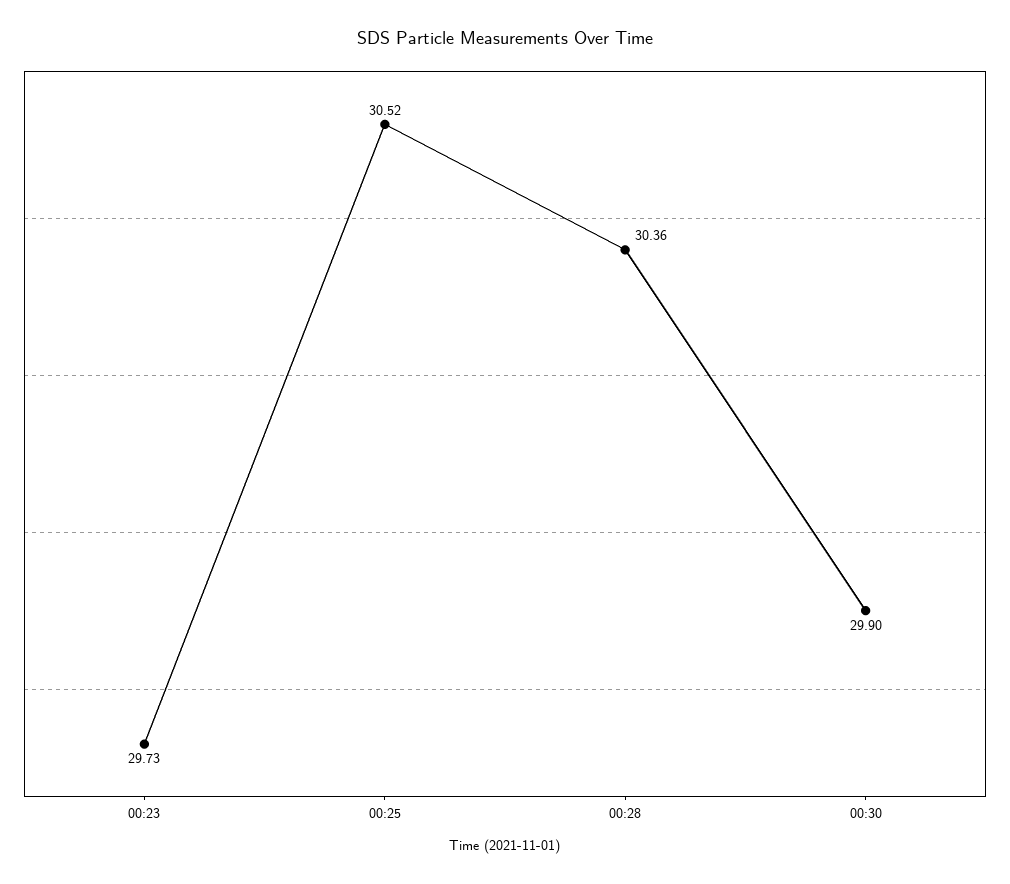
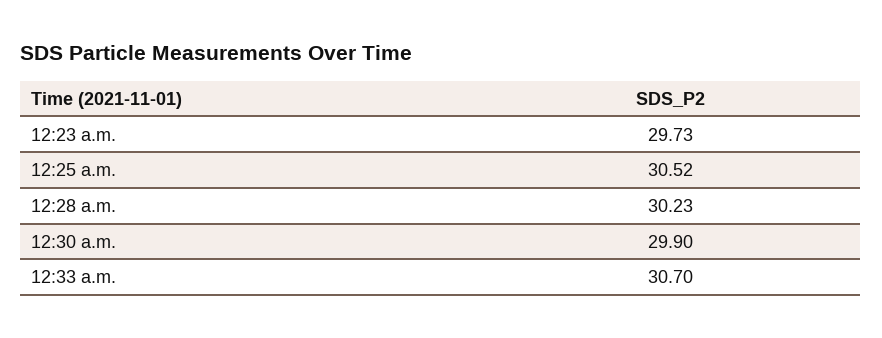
00:28: 30.36 -> 30.23
12:33 a.m.: none -> 30.7

